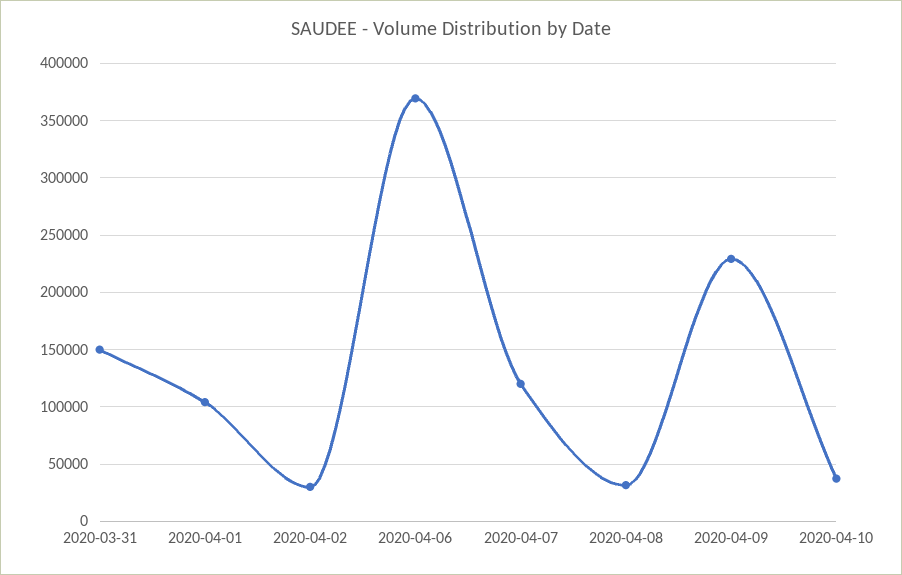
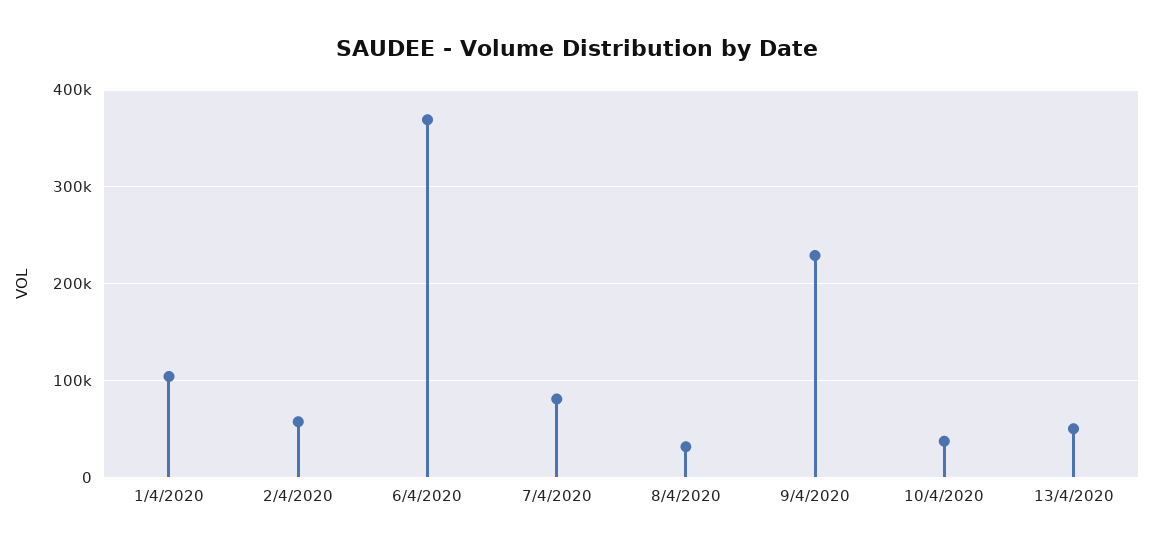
2020-03-31: 150000 -> none
2020-04-02: 30000 -> 60000
2020-04-07: 120000 -> 80000
13/4/2020: none -> 50000

